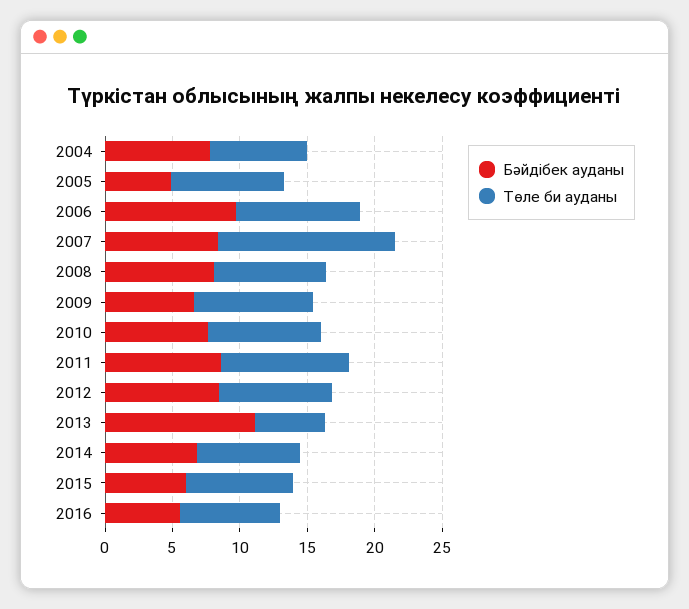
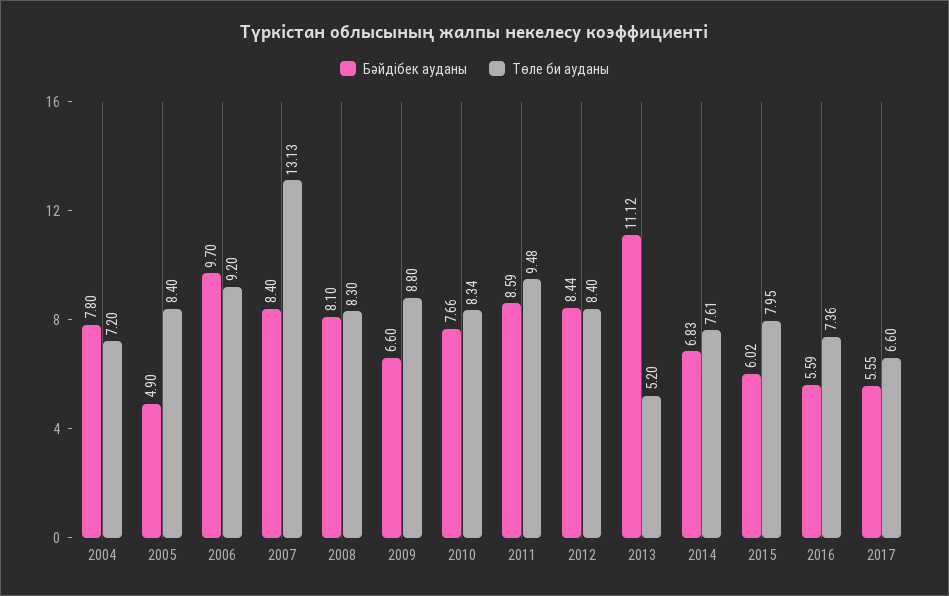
Бәйдібек ауданы, 2017: none -> 5.55
Төле би ауданы, 2017: none -> 6.6

